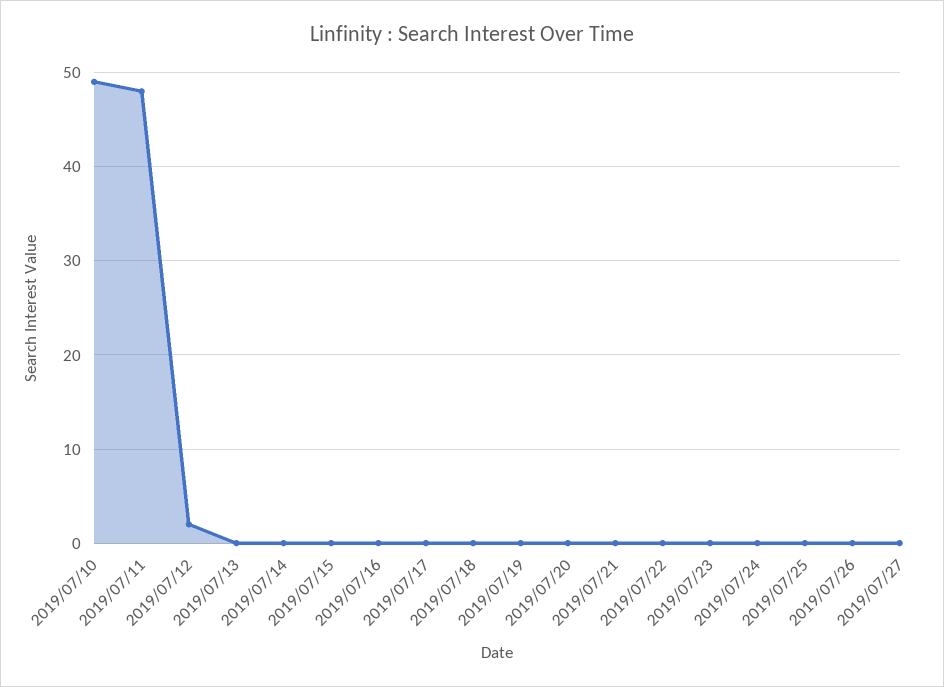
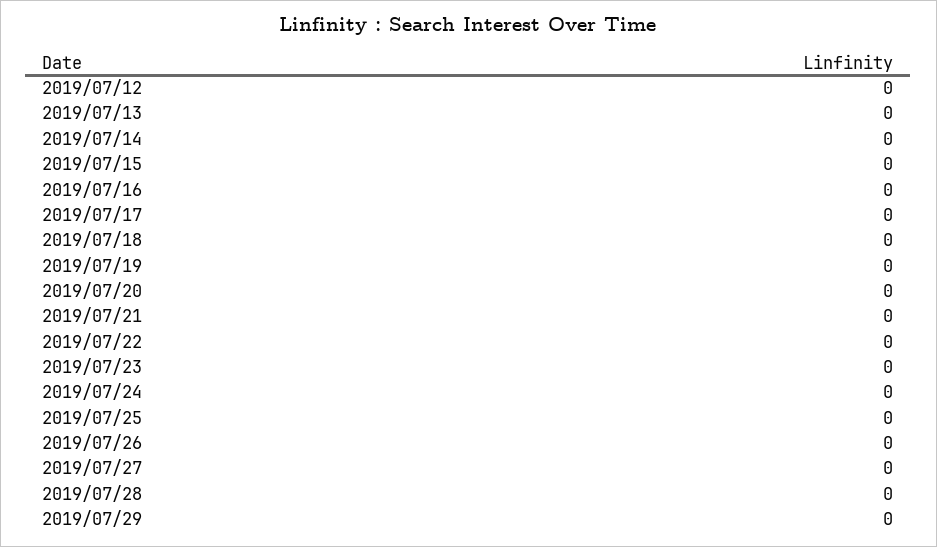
2019/07/10: 49 -> none
2019/07/11: 48 -> none
2019/07/12: 2 -> 0
2019/07/28: none -> 0
2019/07/29: none -> 0

